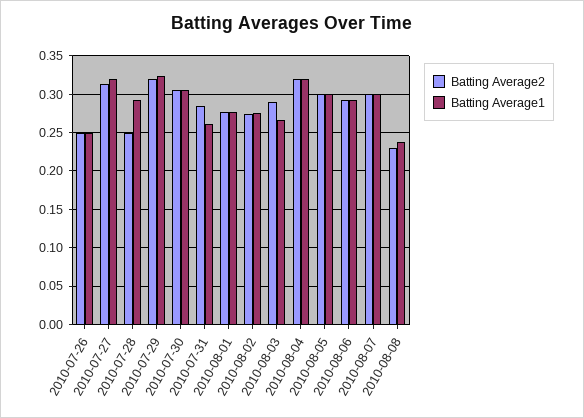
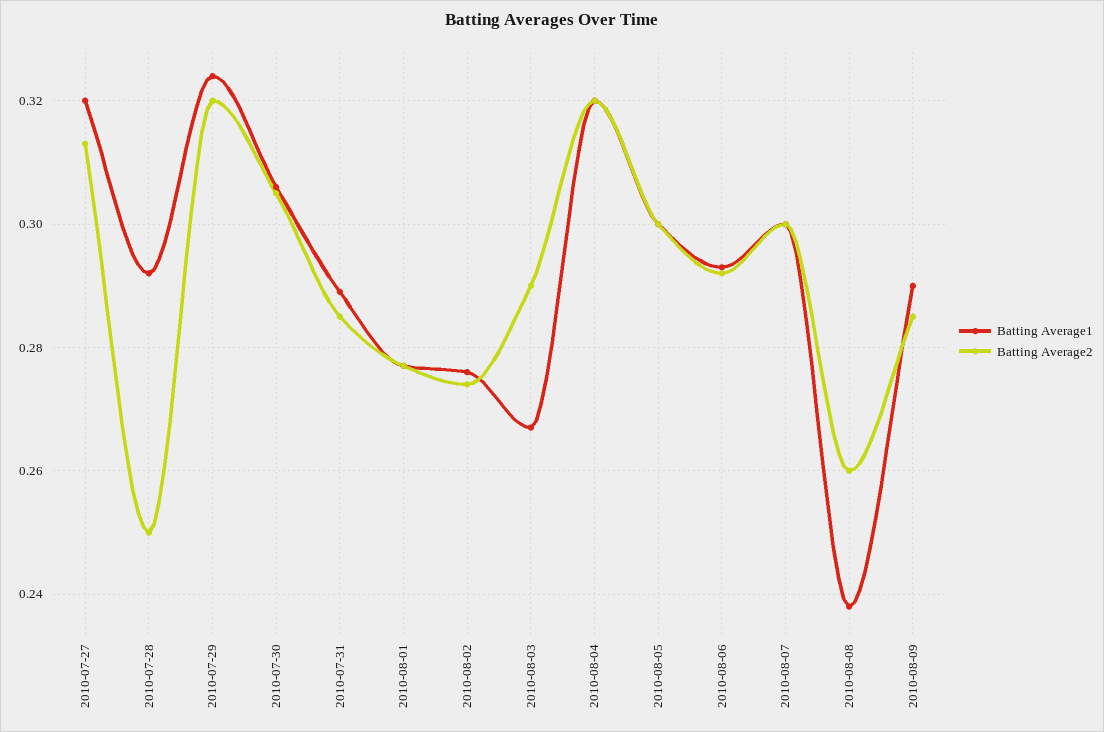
Batting Average2, 2010-07-26: 0.25 -> none
Batting Average1, 2010-07-26: 0.25 -> none
Batting Average1, 2010-07-31: 0.26 -> 0.29
Batting Average2, 2010-08-08: 0.23 -> 0.26
Batting Average1, 2010-08-09: none -> 0.29
Batting Average2, 2010-08-09: none -> 0.285

